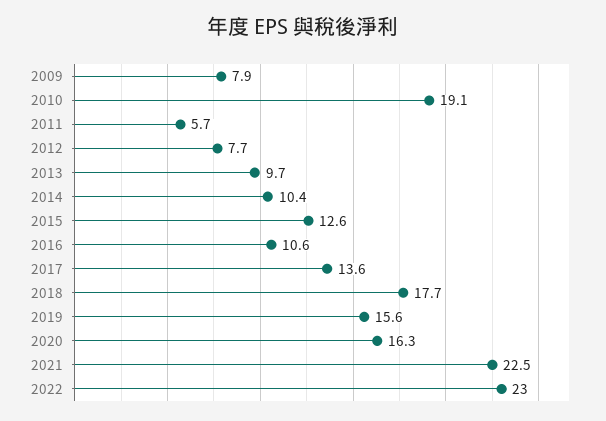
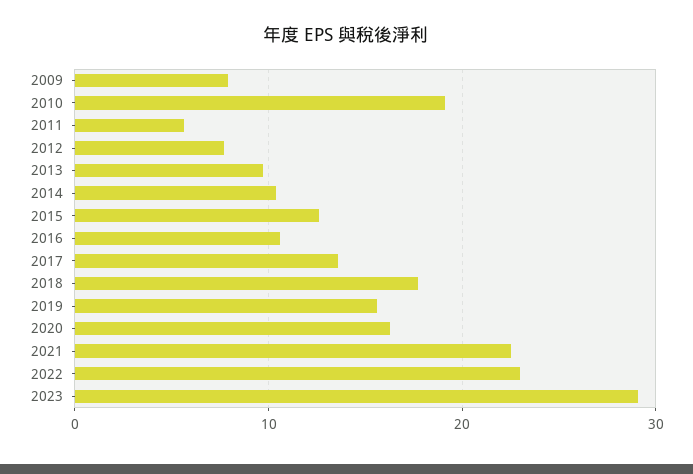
2023: none -> 29

